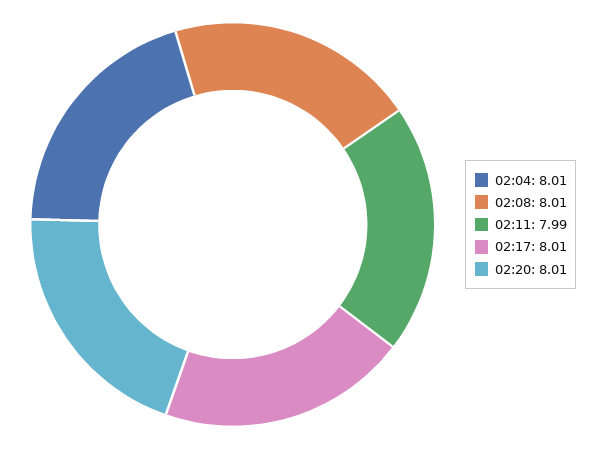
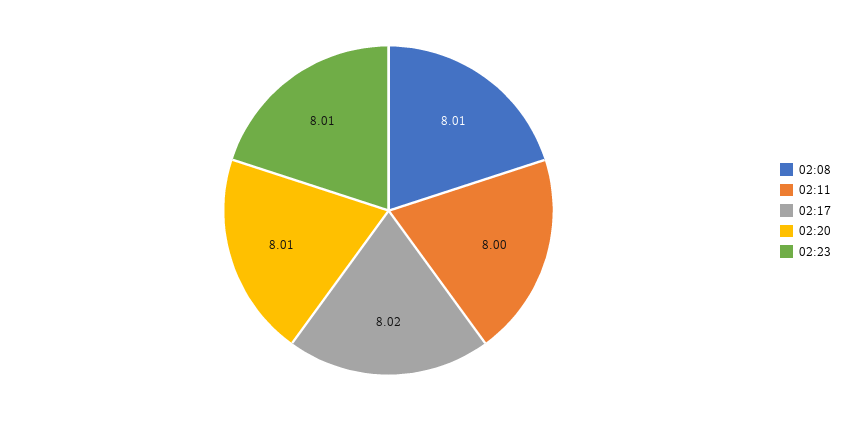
02:04: 8.01 -> none
02:11: 7.99 -> 8
02:17: 8.01 -> 8.02
02:23: none -> 8.01

